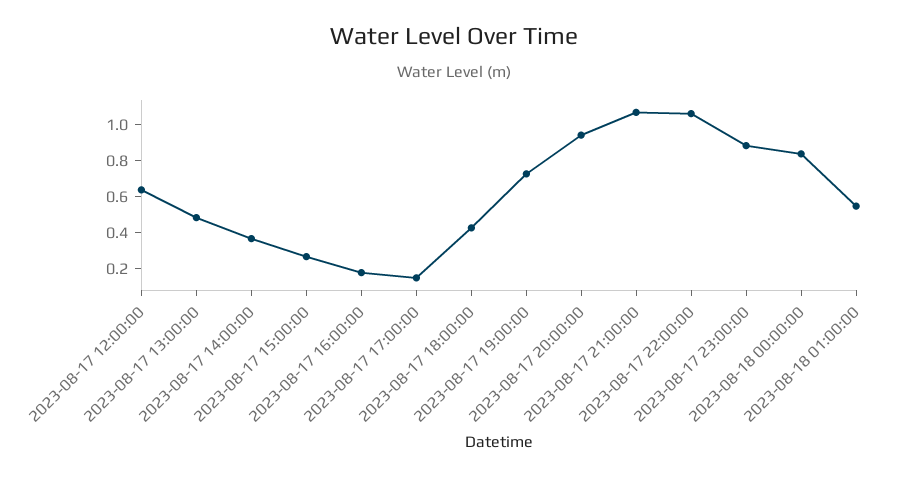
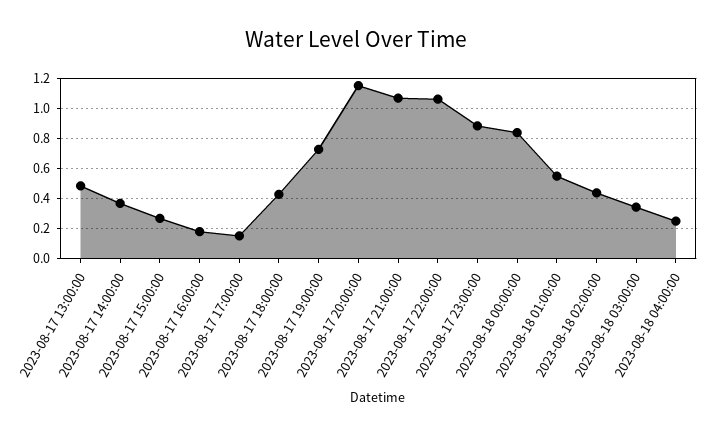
2023-08-17 12:00:00: 0.65 -> none
2023-08-17 20:00:00: 0.95 -> 1.15
2023-08-18 02:00:00: none -> 0.45
2023-08-18 03:00:00: none -> 0.35
2023-08-18 04:00:00: none -> 0.25

